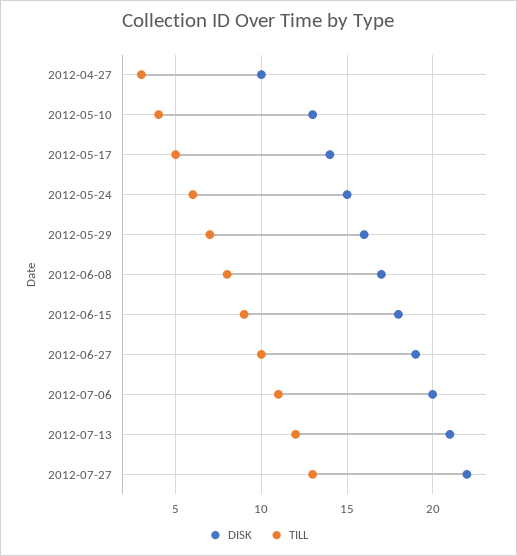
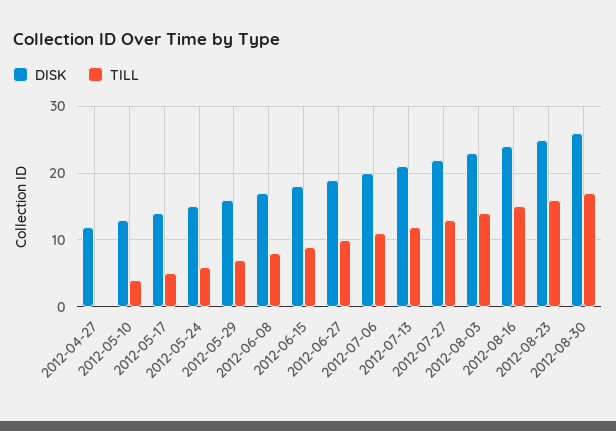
DISK, 2012-04-27: 10 -> 12
TILL, 2012-04-27: 3 -> 0
DISK, 2012-08-03: none -> 23
TILL, 2012-08-03: none -> 14
DISK, 2012-08-16: none -> 24
TILL, 2012-08-16: none -> 15
DISK, 2012-08-23: none -> 25
TILL, 2012-08-23: none -> 16
DISK, 2012-08-30: none -> 26
TILL, 2012-08-30: none -> 17

